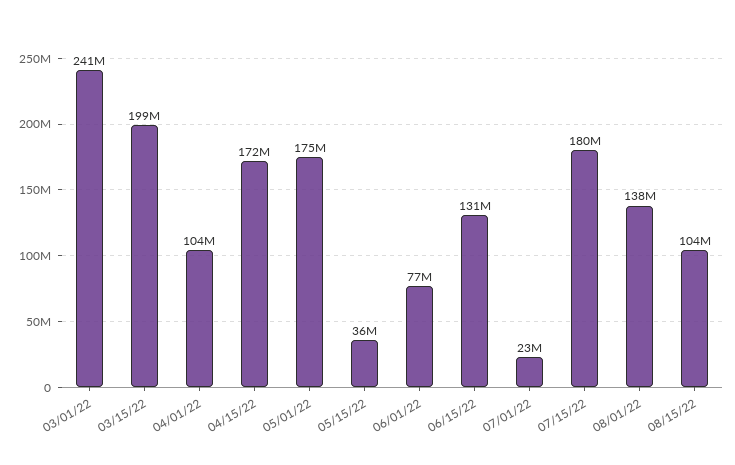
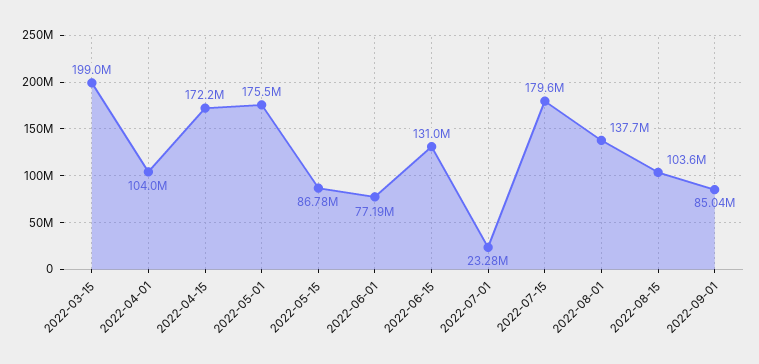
03/01/22: 241000000 -> none
05/15/22: 36000000 -> 86780000
2022-09-01: none -> 85040000

